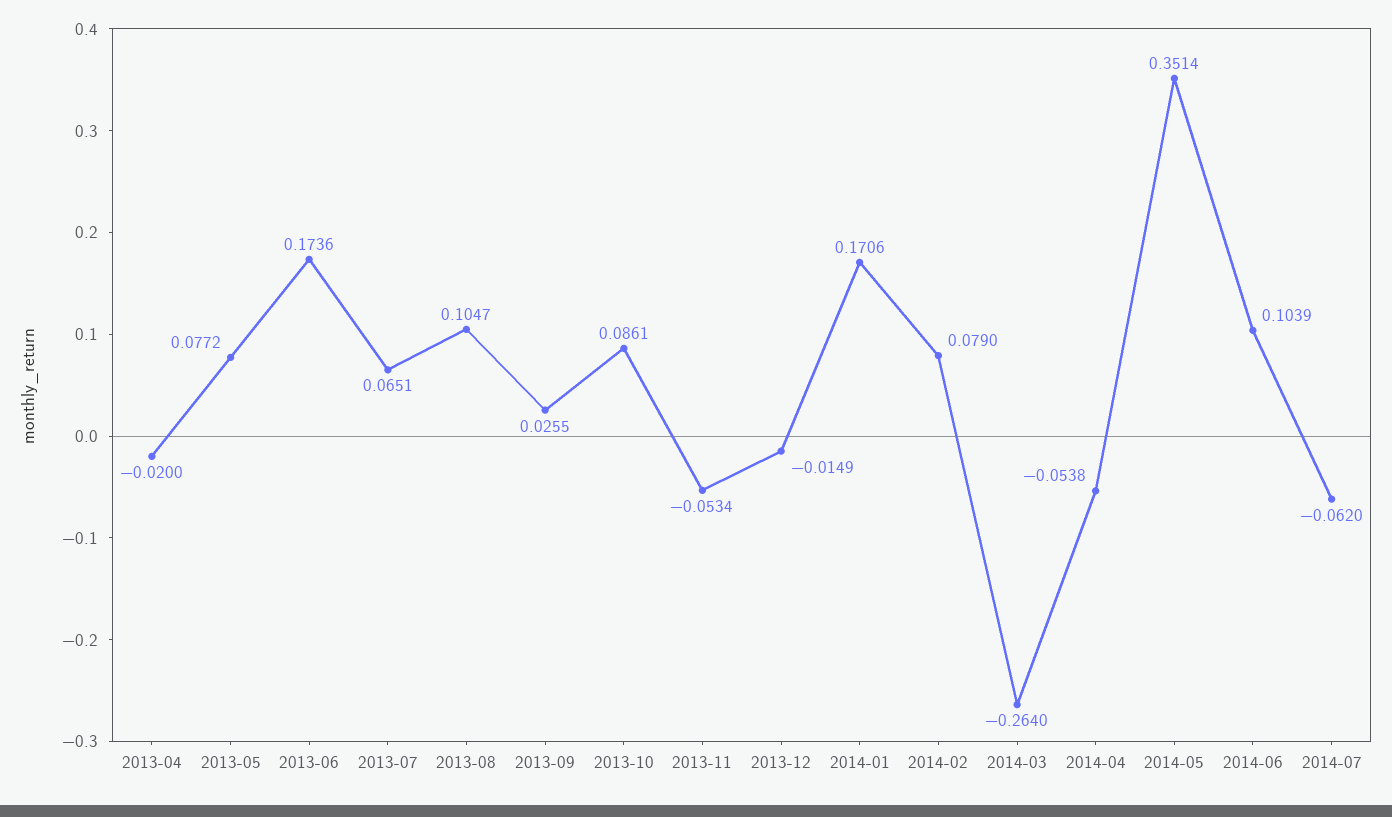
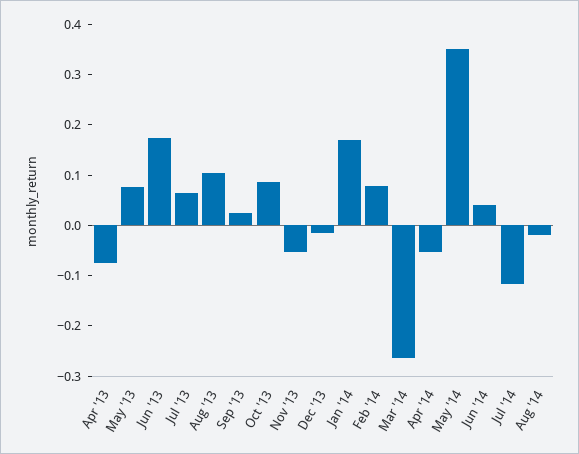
2013-04: -0.02 -> -0.08
2014-06: 0.1039 -> 0.04
2014-07: -0.062 -> -0.12
Aug '14: none -> -0.02

